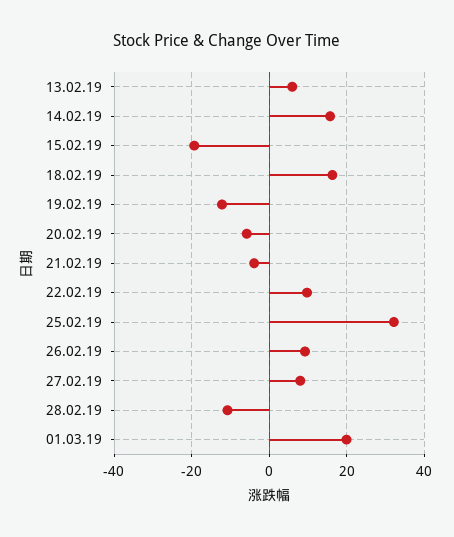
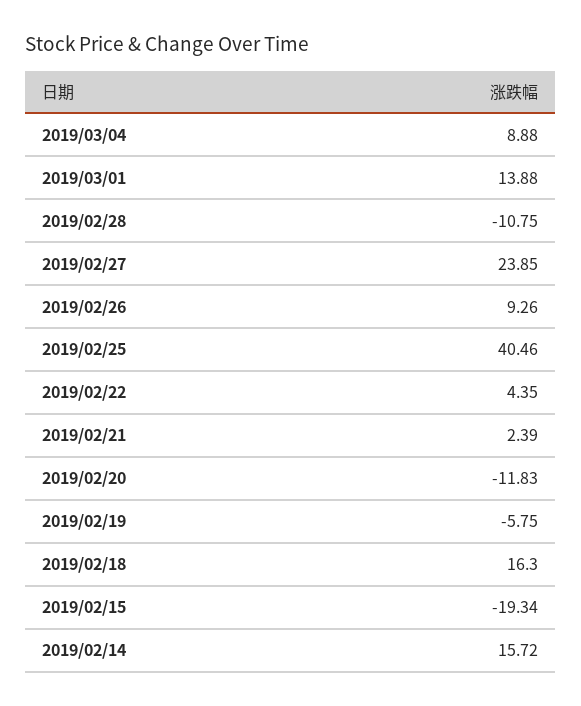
13.02.19: 6 -> none
19.02.19: -12 -> -5.75
20.02.19: -6 -> -11.83
21.02.19: -4 -> 2.39
22.02.19: 10 -> 4.35
25.02.19: 32 -> 40.46
27.02.19: 8 -> 23.85
01.03.19: 20 -> 13.88
2019/03/04: none -> 8.88

